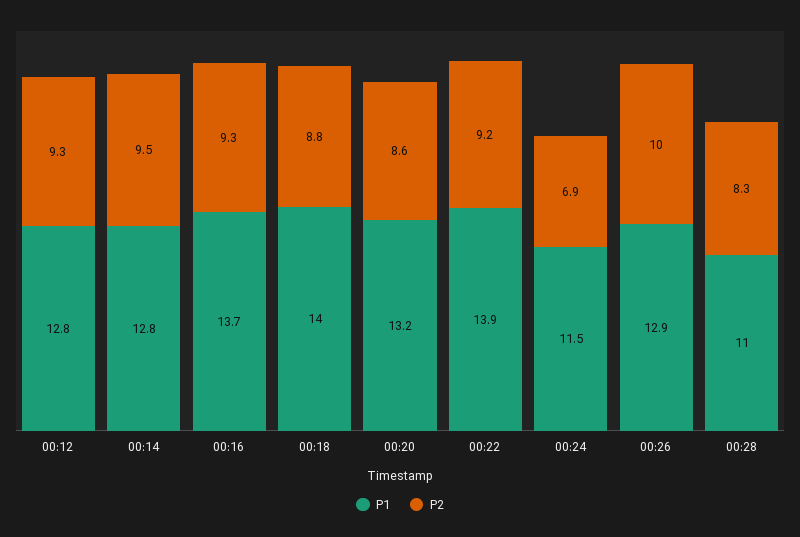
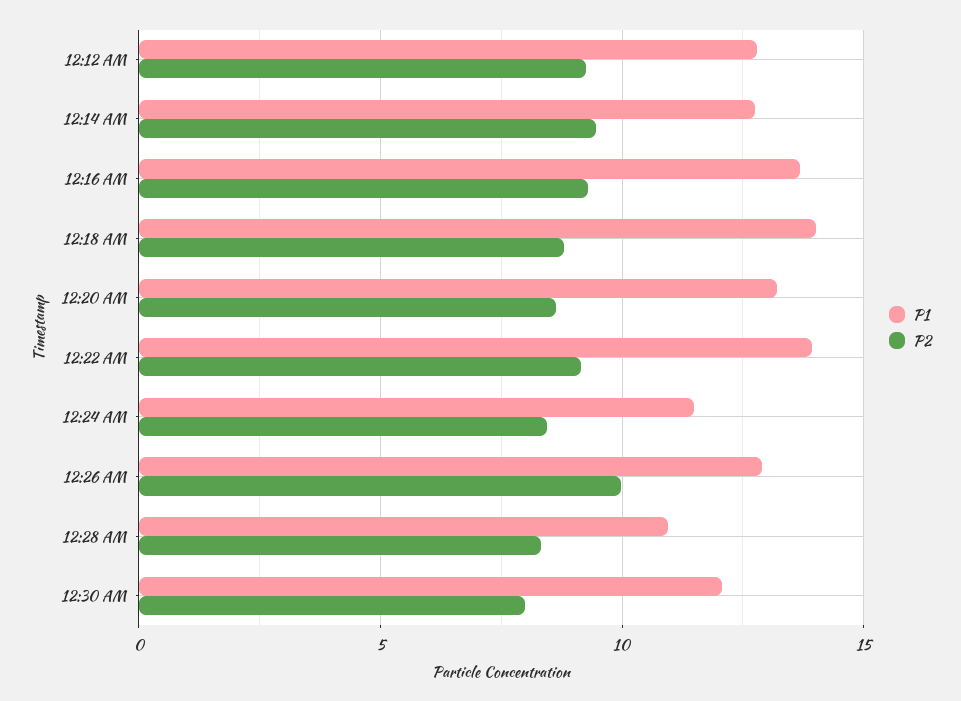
P2, 00:24: 6.9 -> 8.5
P1, 12:30 AM: none -> 12
P2, 12:30 AM: none -> 8

